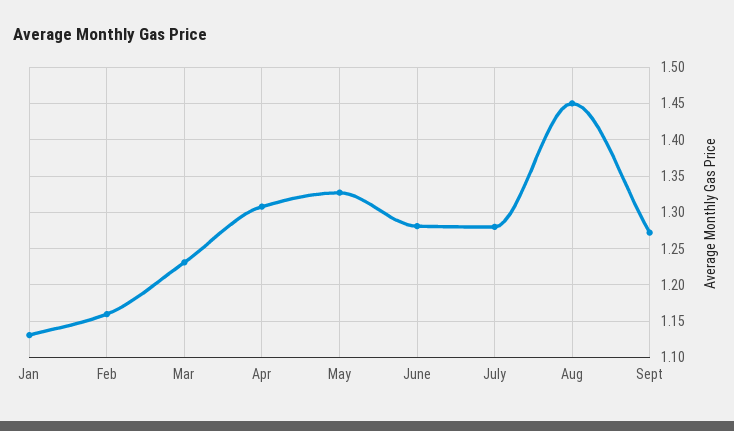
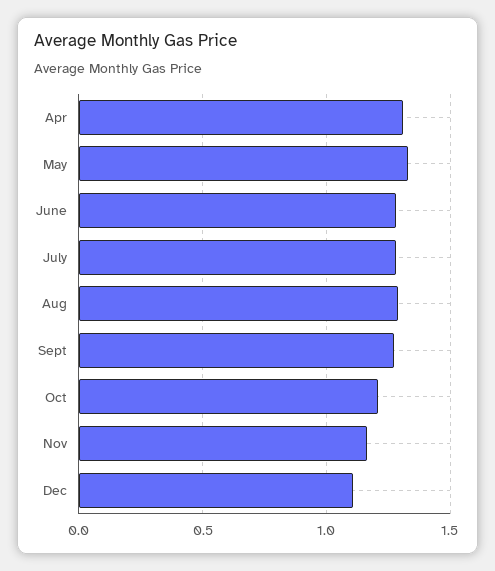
Jan: 1.13 -> none
Feb: 1.16 -> none
Mar: 1.23 -> none
Aug: 1.45 -> 1.3
Oct: none -> 1.2
Nov: none -> 1.15
Dec: none -> 1.1

